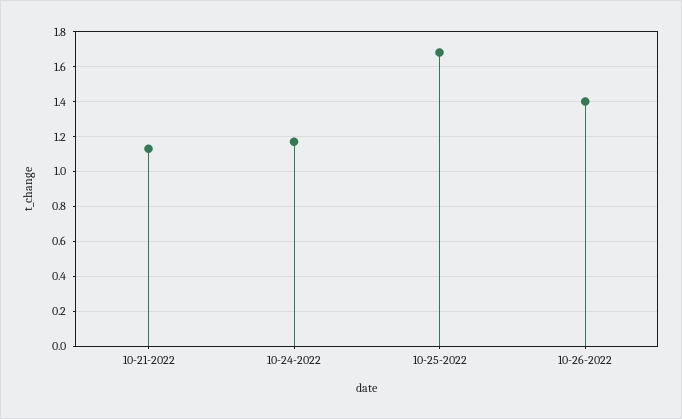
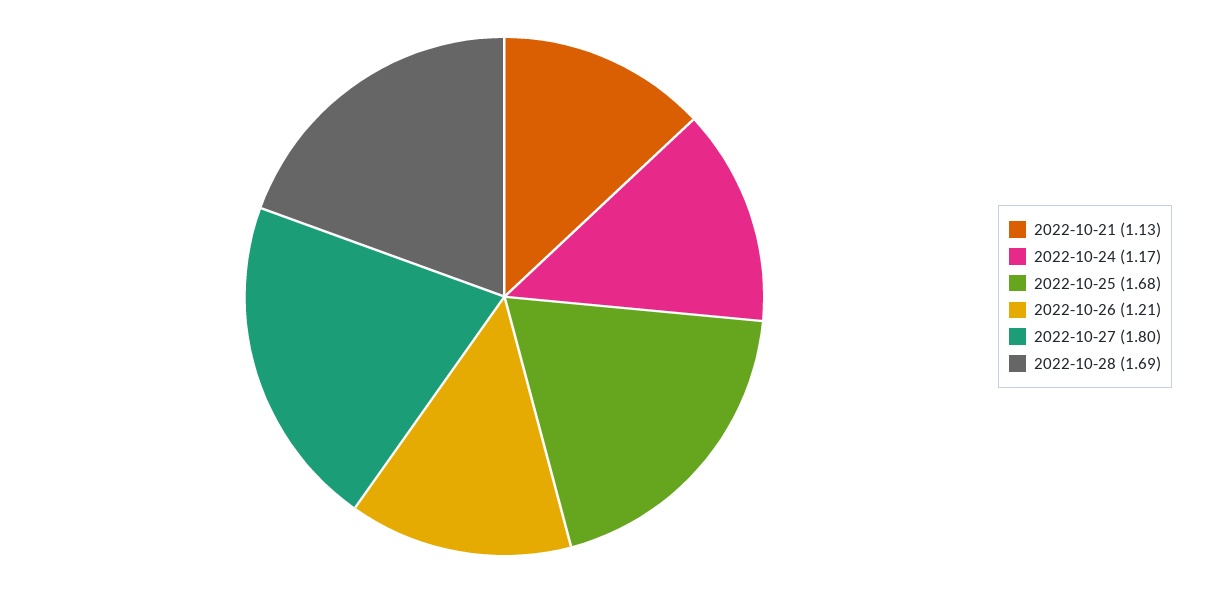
10-26-2022: 1.4 -> 1.21
2022-10-27: none -> 1.8
2022-10-28: none -> 1.69

